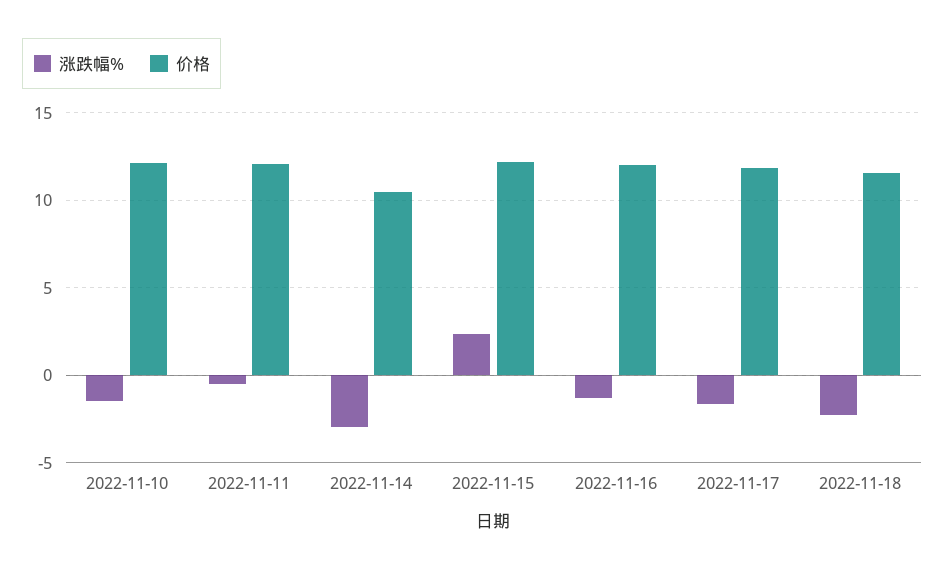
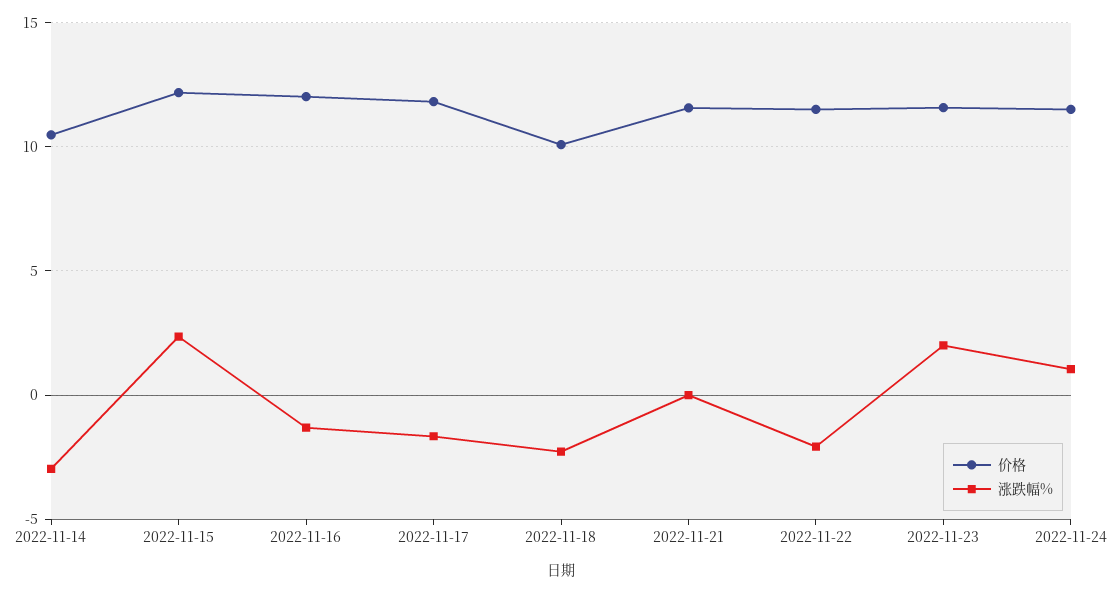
涨跌幅%, 2022-11-10: -1.5 -> none
价格, 2022-11-10: 12 -> none
涨跌幅%, 2022-11-11: -0.5 -> none
价格, 2022-11-11: 12 -> none
价格, 2022-11-18: 11.5 -> 10
价格, 2022-11-21: none -> 11.5
涨跌幅%, 2022-11-21: none -> 0
价格, 2022-11-22: none -> 11.5
涨跌幅%, 2022-11-22: none -> -2
价格, 2022-11-23: none -> 11.5
涨跌幅%, 2022-11-23: none -> 2
价格, 2022-11-24: none -> 11.5
涨跌幅%, 2022-11-24: none -> 1

